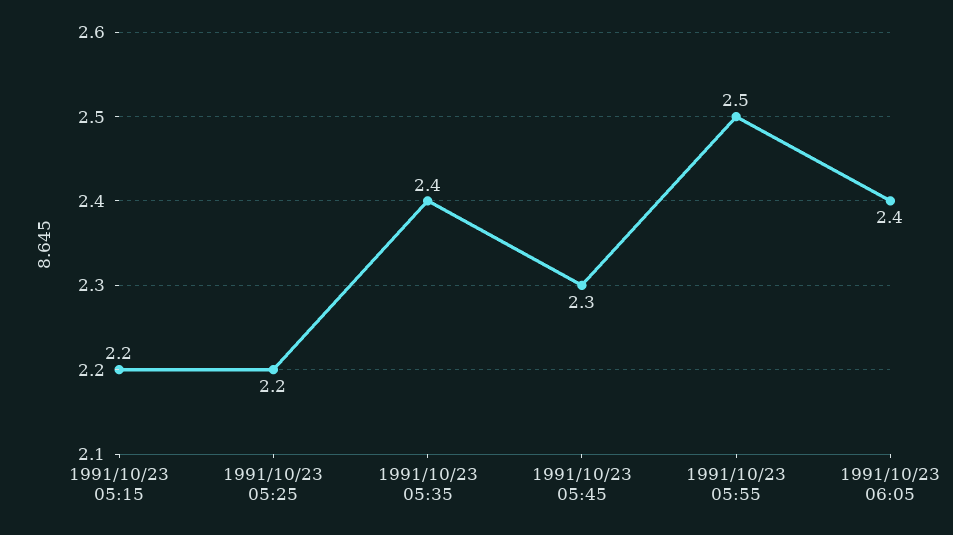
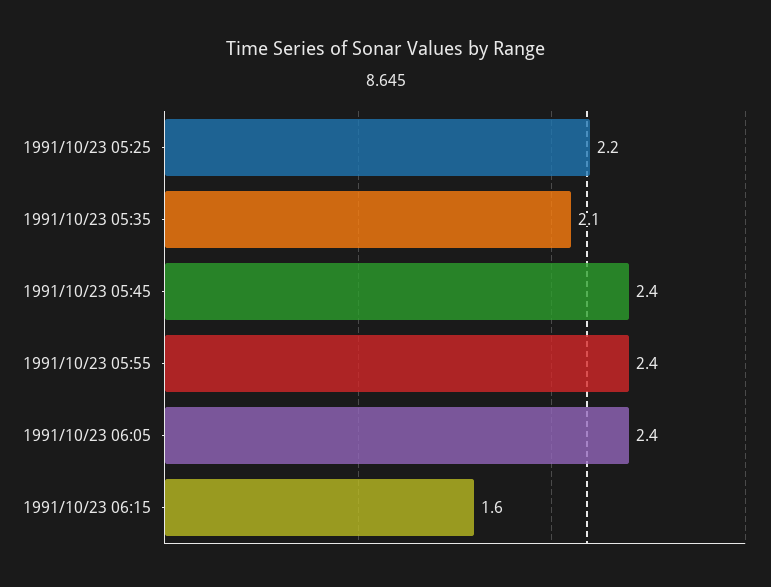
1991/10/23 05:15: 2.2 -> none
1991/10/23 05:35: 2.4 -> 2.1
1991/10/23 05:45: 2.3 -> 2.4
1991/10/23 05:55: 2.5 -> 2.4
1991/10/23 06:15: none -> 1.6

